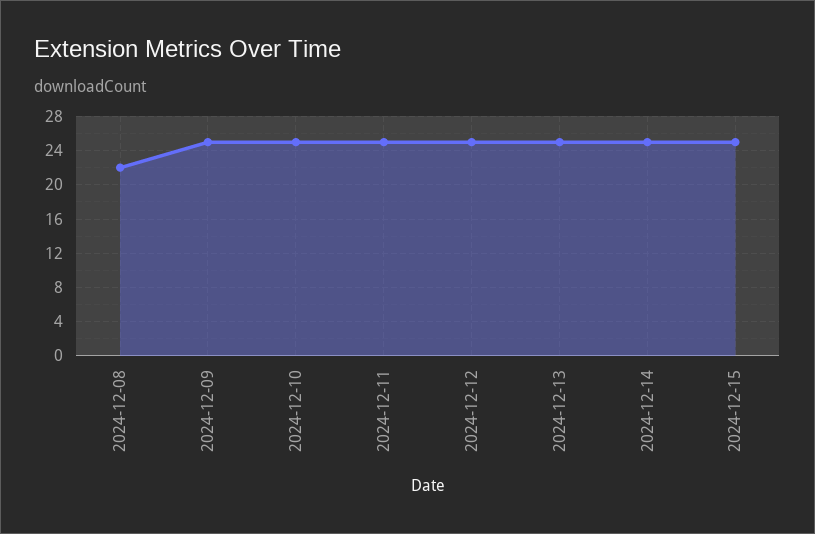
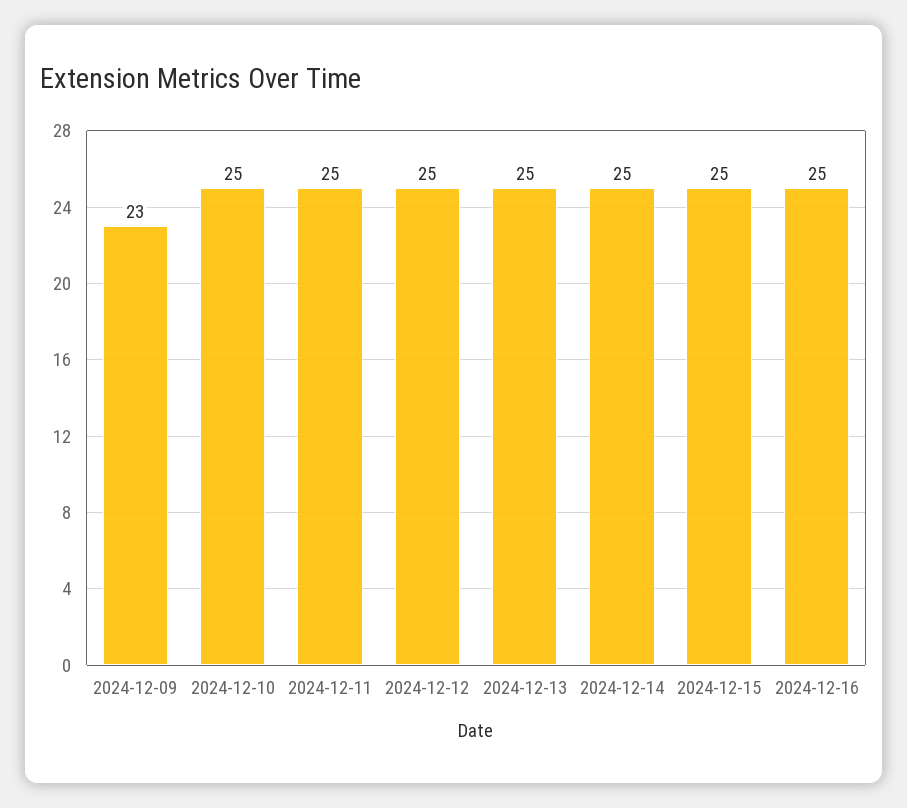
2024-12-08: 22 -> none
2024-12-09: 25 -> 23
2024-12-16: none -> 25

